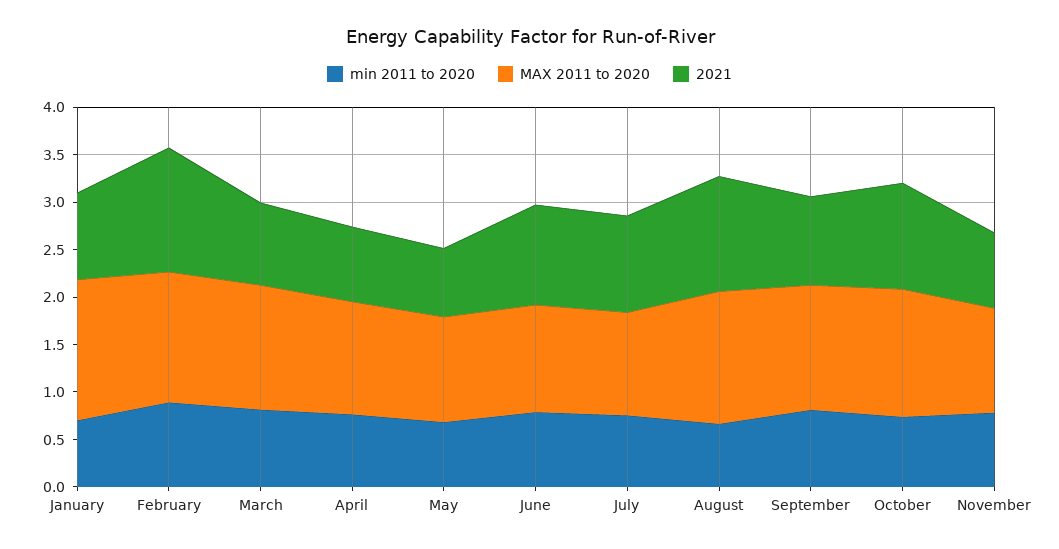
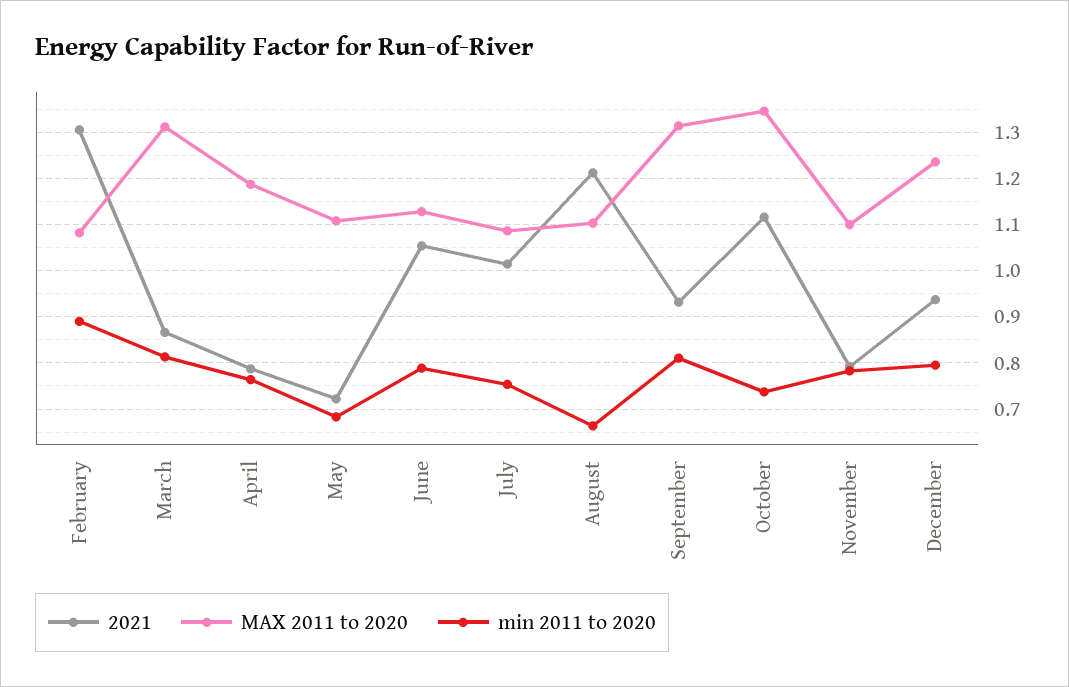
min 2011 to 2020, January: 0.7 -> none
MAX 2011 to 2020, January: 1.5 -> none
2021, January: 0.9 -> none
MAX 2011 to 2020, February: 1.4 -> 1.08
MAX 2011 to 2020, August: 1.4 -> 1.1
2021, December: none -> 0.94
MAX 2011 to 2020, December: none -> 1.24
min 2011 to 2020, December: none -> 0.8

